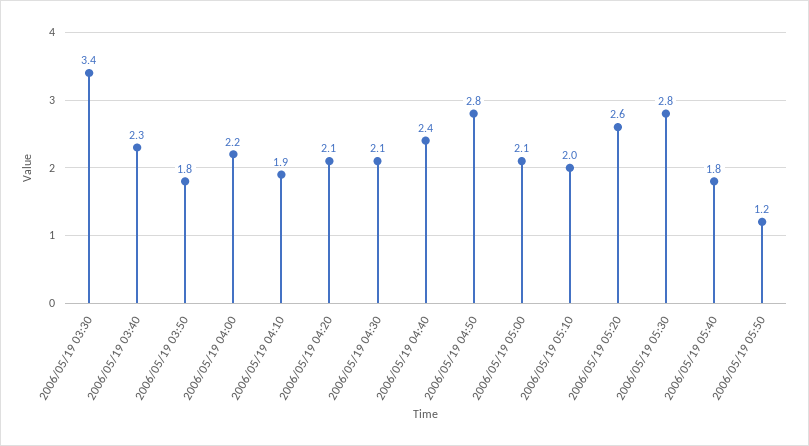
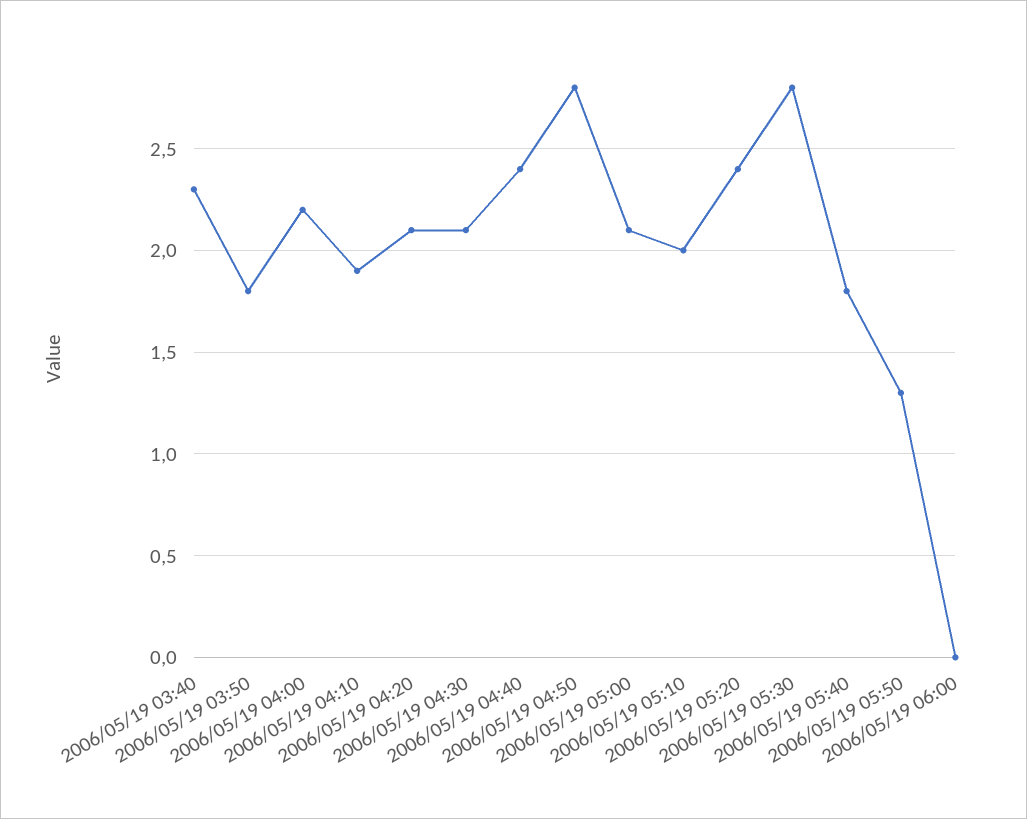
2006/05/19 03:30: 3.4 -> none
2006/05/19 05:20: 2.6 -> 2.4
2006/05/19 05:50: 1.2 -> 1.3
2006/05/19 06:00: none -> 0

